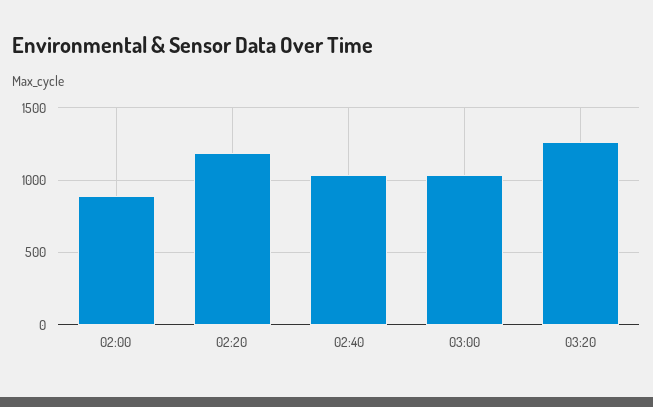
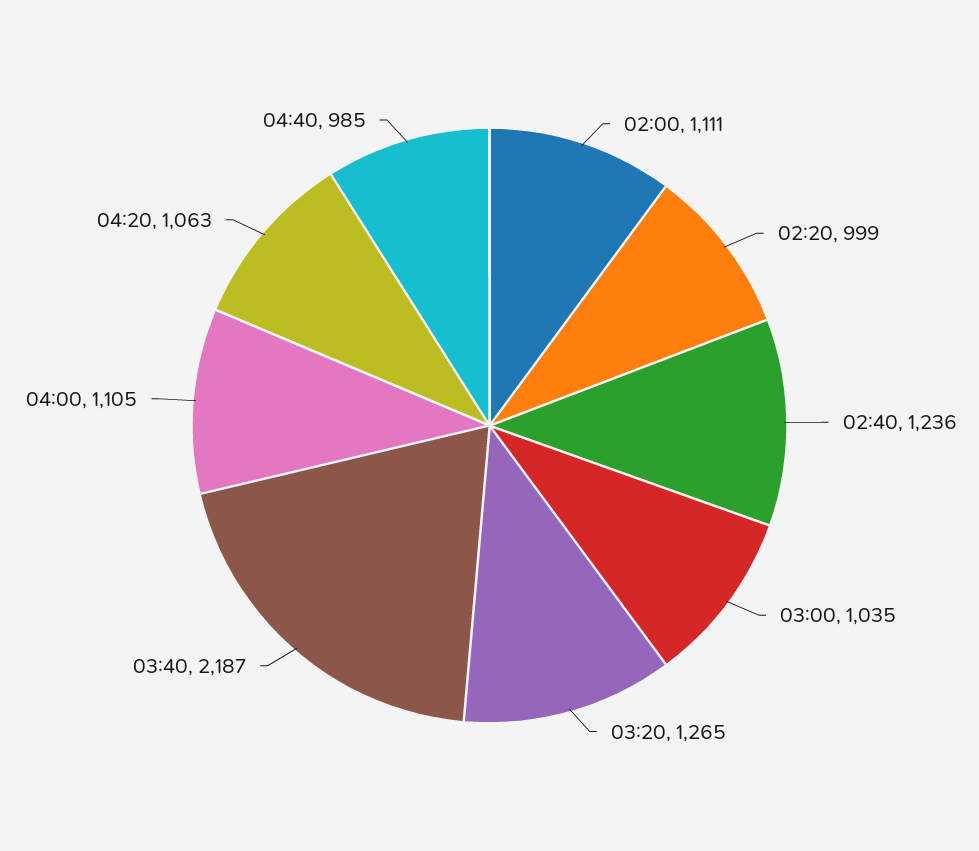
02:00: 900 -> 1111
02:20: 1200 -> 999
02:40: 1050 -> 1236
03:40: none -> 2187
04:00: none -> 1105
04:20: none -> 1063
04:40: none -> 985

